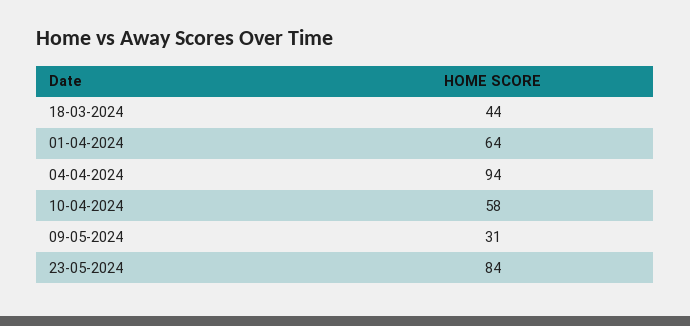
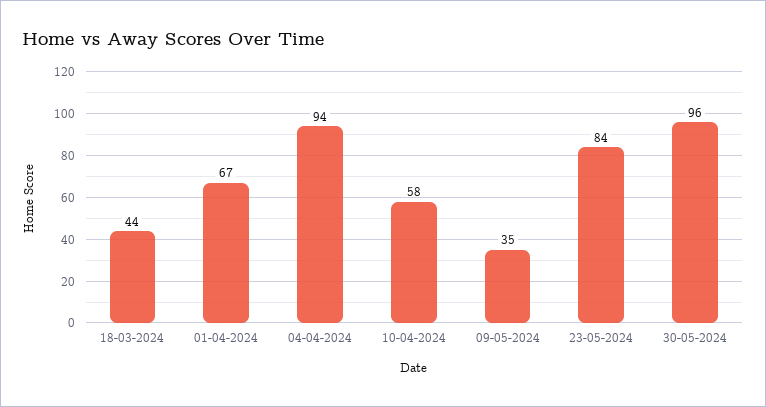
01-04-2024: 64 -> 67
09-05-2024: 31 -> 35
30-05-2024: none -> 96

